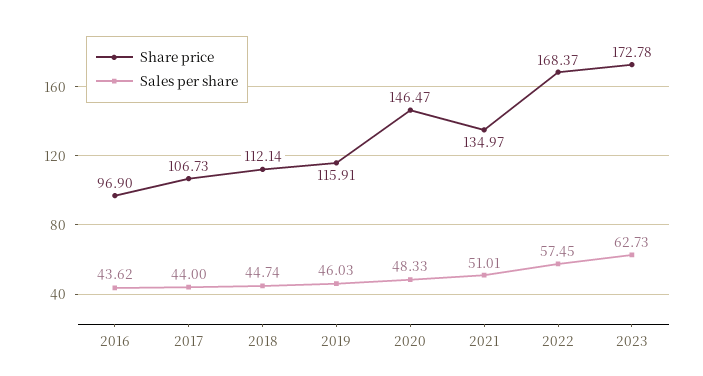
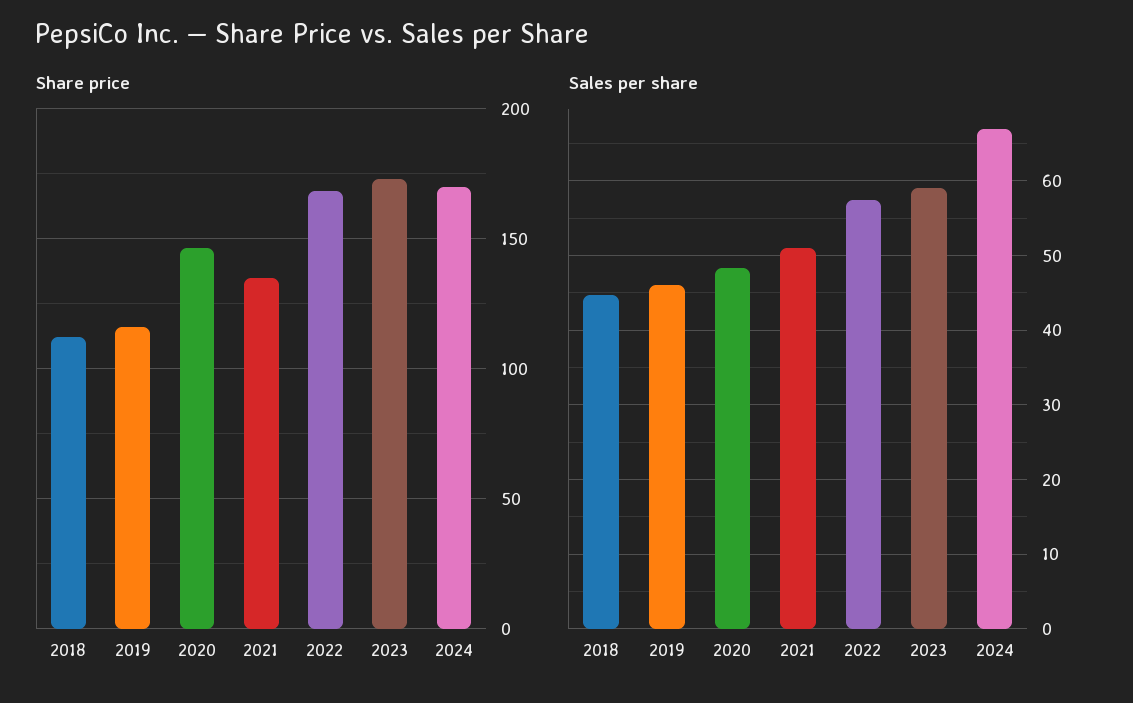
Share price, 2016: 96.9 -> none
Sales per share, 2016: 43.62 -> none
Share price, 2017: 106.73 -> none
Sales per share, 2017: 44 -> none
Sales per share, 2023: 62.73 -> 59
Share price, 2024: none -> 170
Sales per share, 2024: none -> 67

